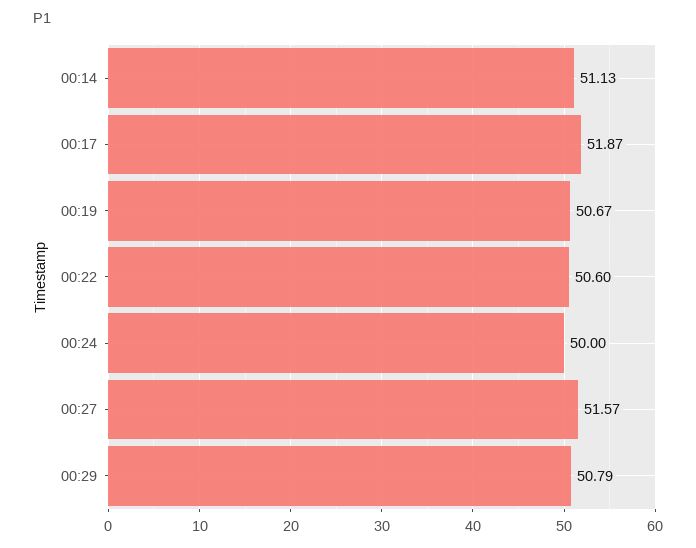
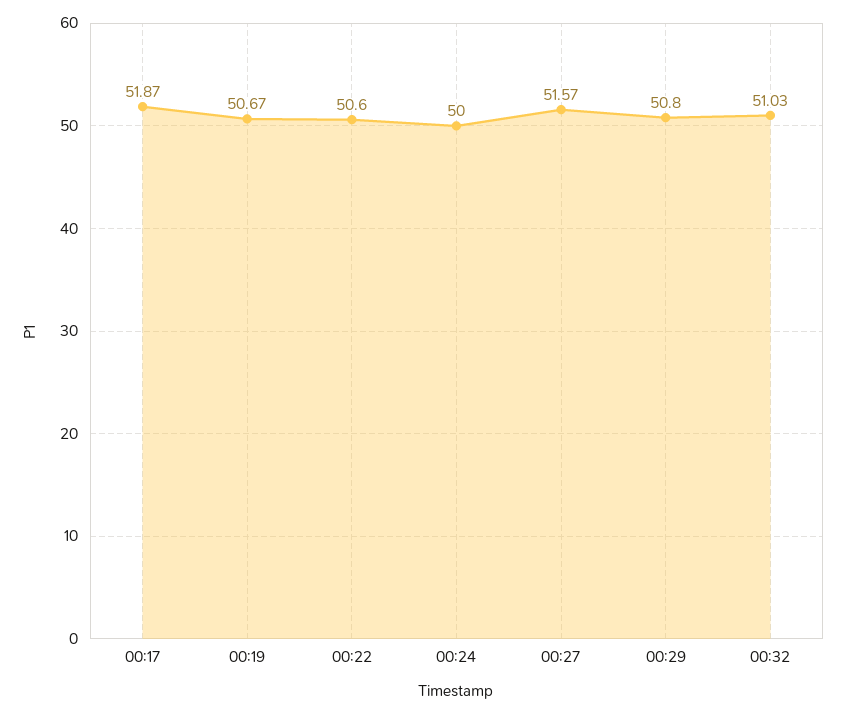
00:14: 51.13 -> none
00:29: 50.79 -> 50.8
00:32: none -> 51.03

